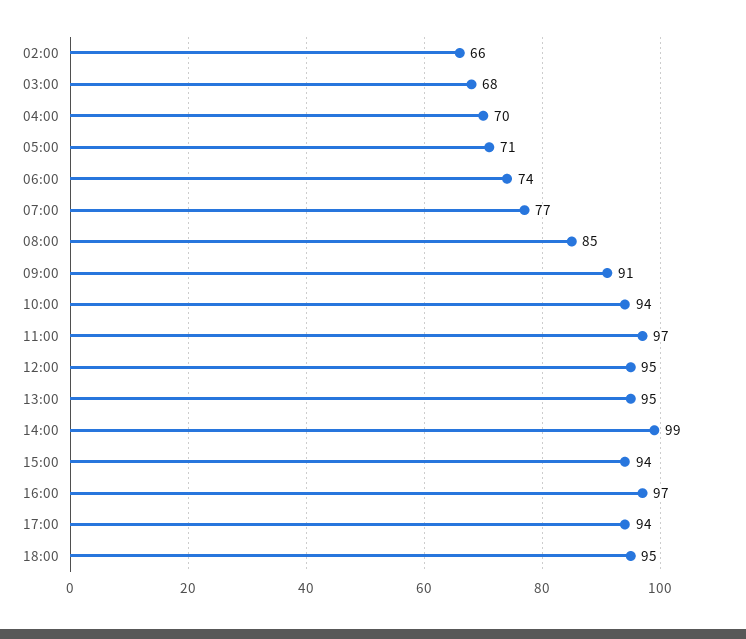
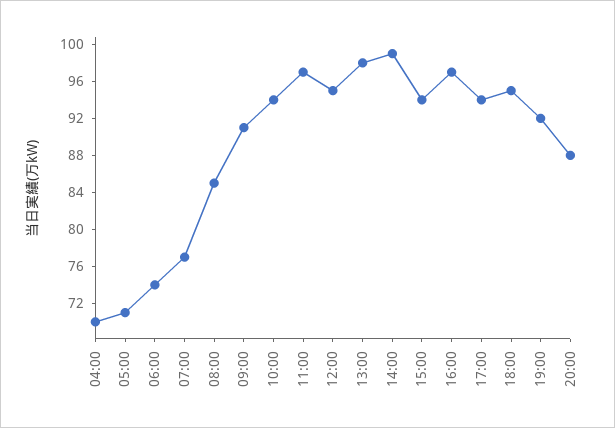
02:00: 66 -> none
03:00: 68 -> none
13:00: 95 -> 98
19:00: none -> 92
20:00: none -> 88

